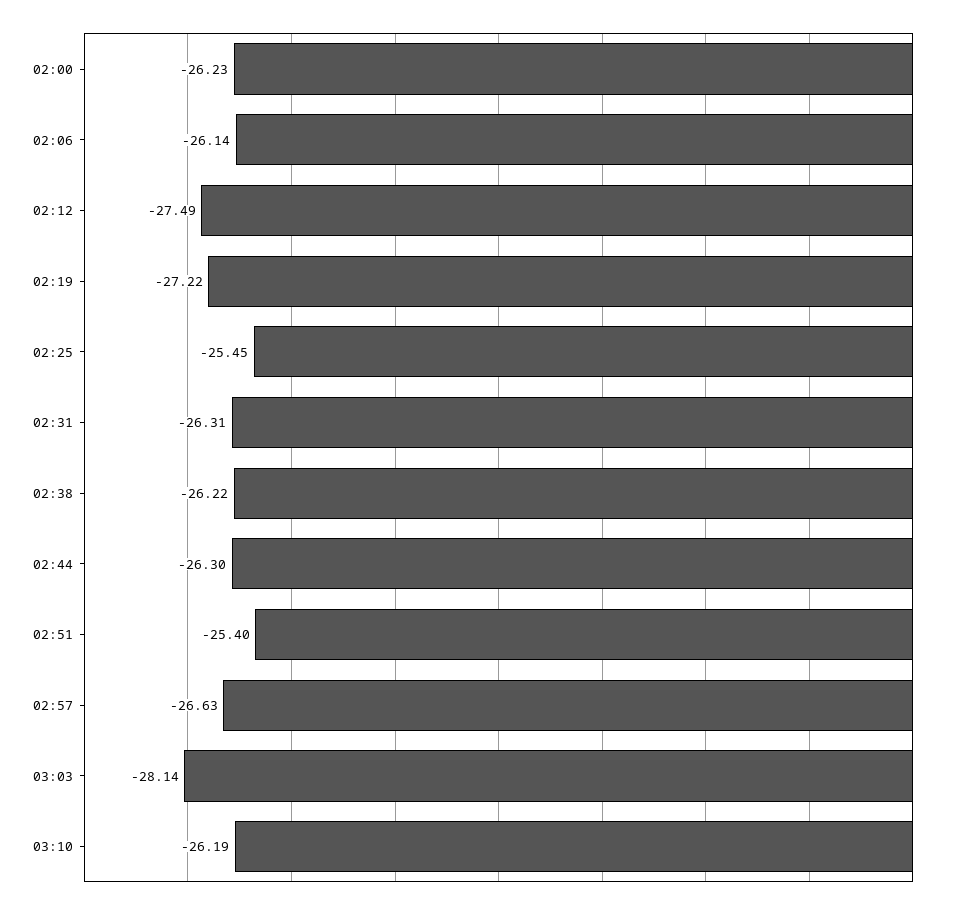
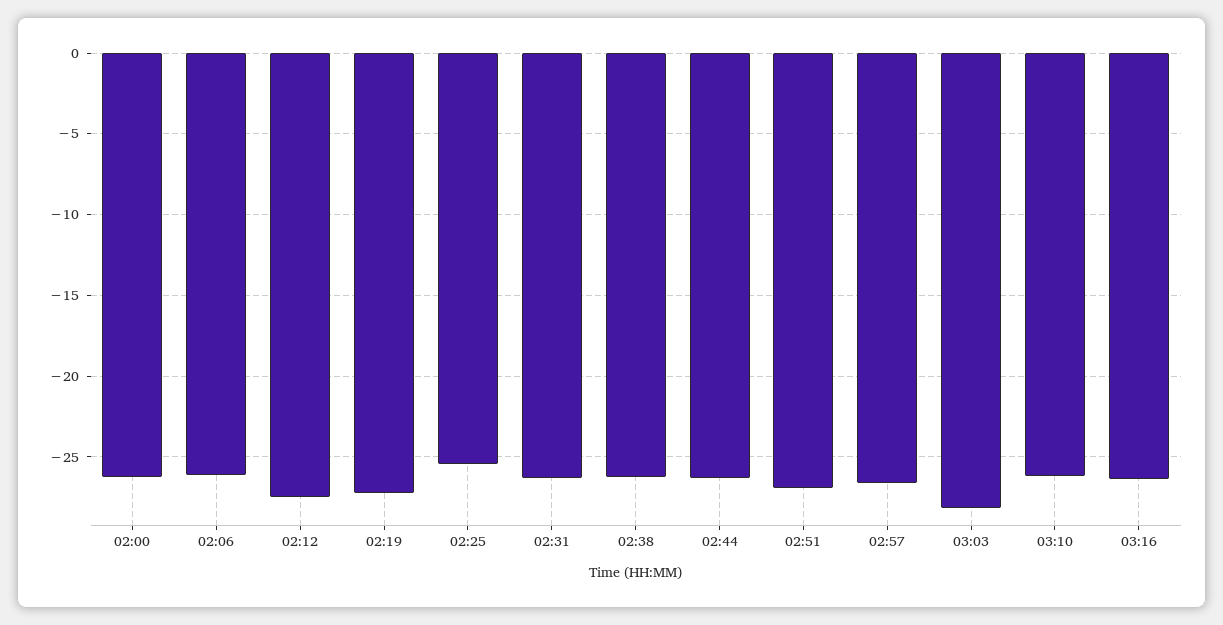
02:51: -25.4 -> -27
03:16: none -> -26.5

